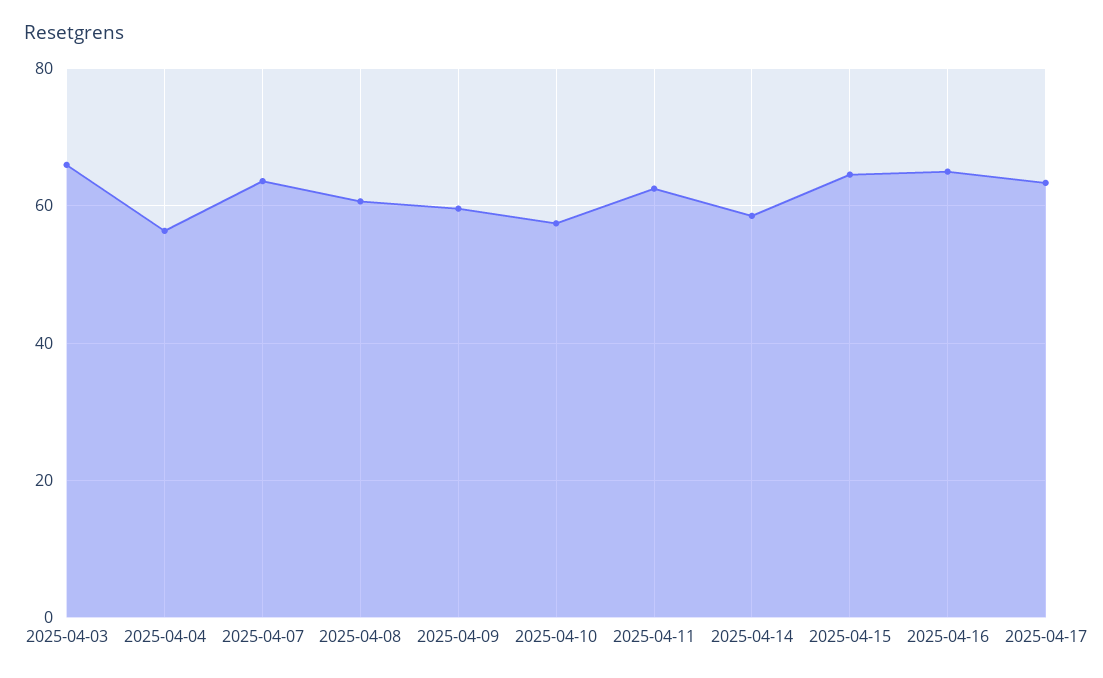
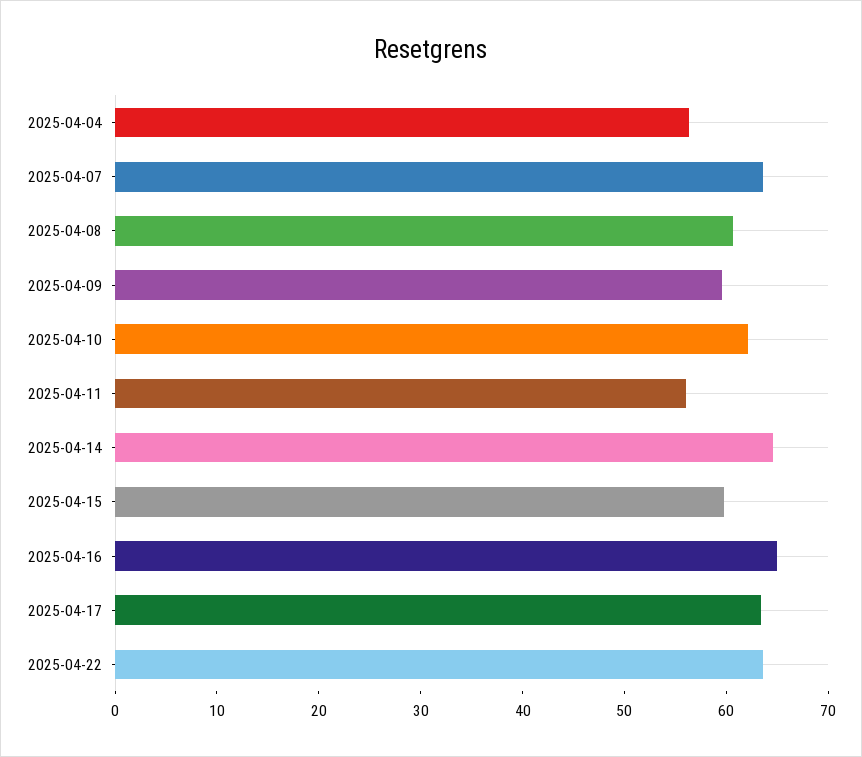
2025-04-03: 66 -> none
2025-04-10: 58 -> 62
2025-04-11: 62 -> 56
2025-04-14: 58 -> 64
2025-04-15: 64 -> 60
2025-04-22: none -> 64

